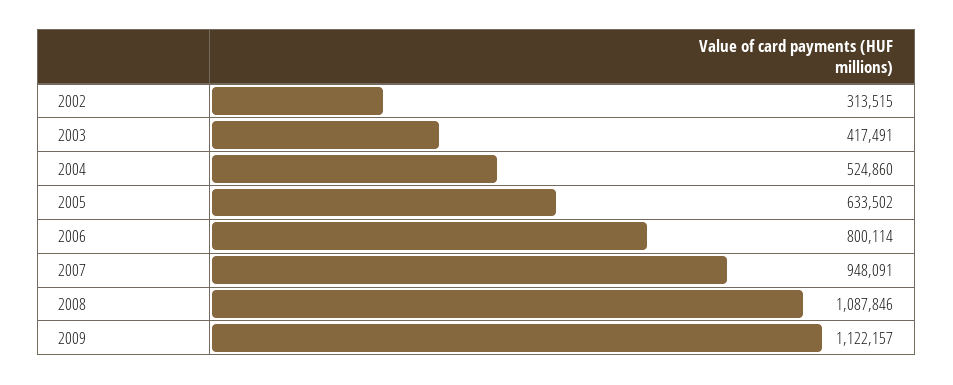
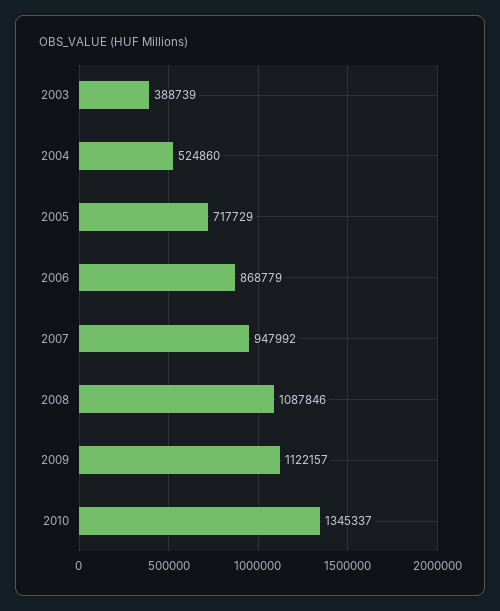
2002: 313515 -> none
2003: 417491 -> 388739
2005: 633502 -> 717729
2006: 800114 -> 868779
2007: 948091 -> 947992
2010: none -> 1345337

